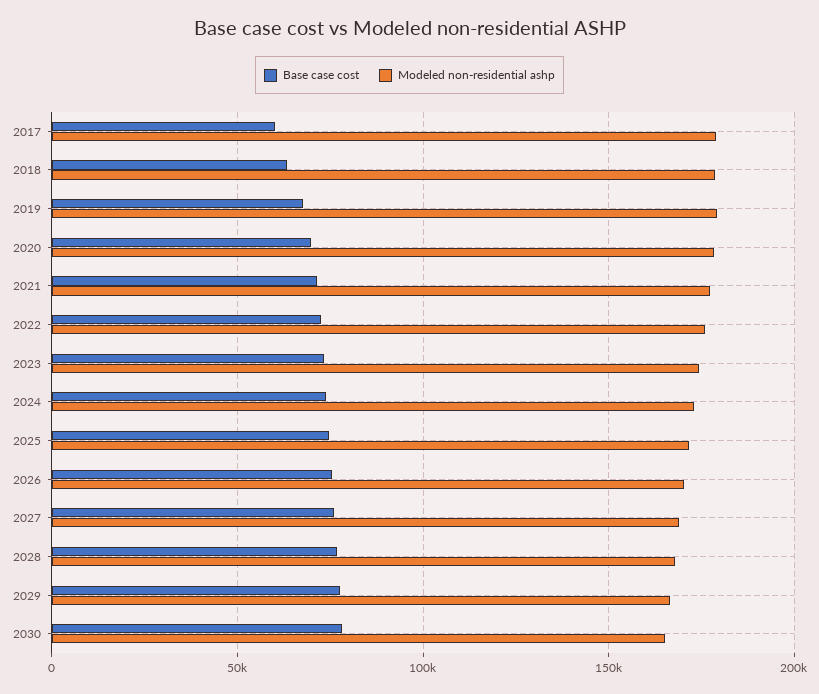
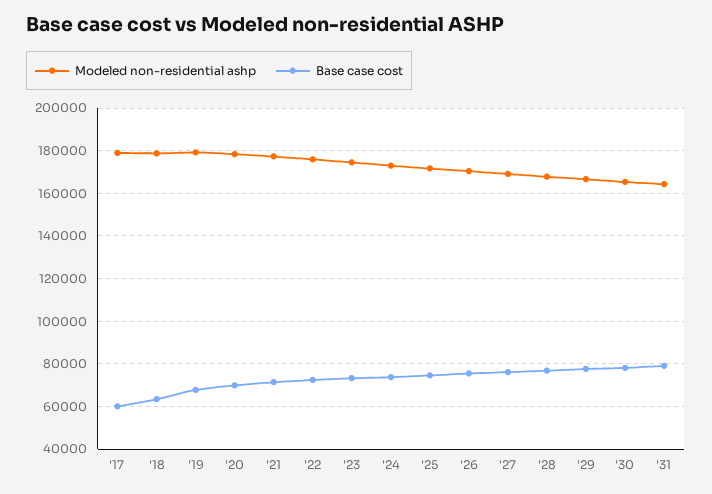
Modeled non-residential ashp, '31: none -> 165000
Base case cost, '31: none -> 80000

